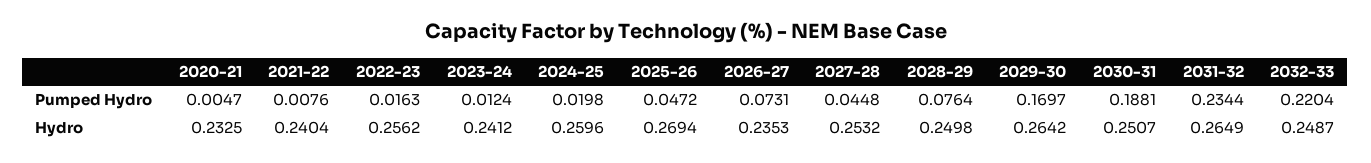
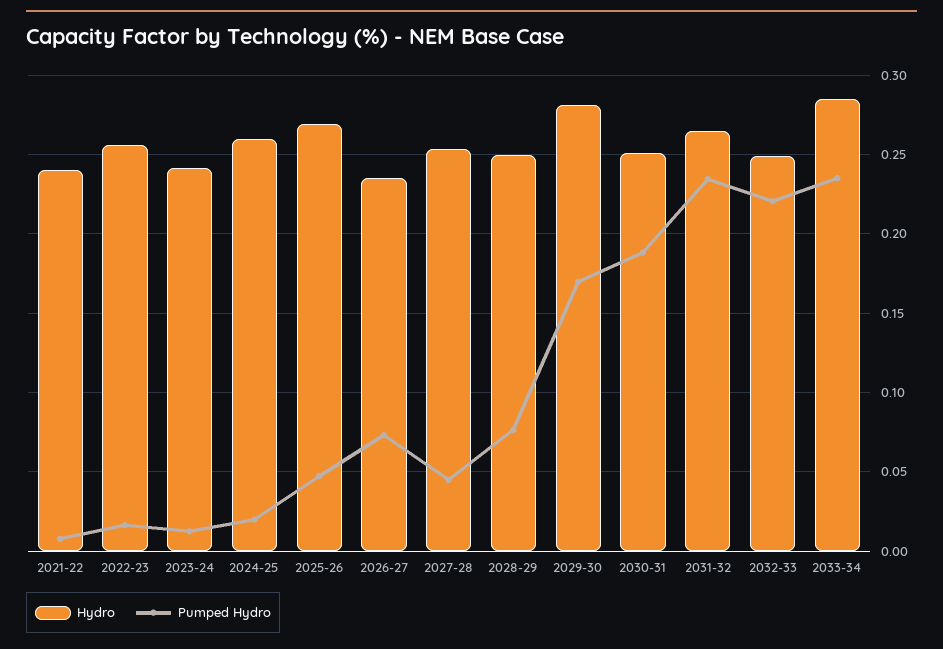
Pumped Hydro, 2020-21: 0.0047 -> none
Hydro, 2020-21: 0.2325 -> none
Hydro, 2029-30: 0.2642 -> 0.28
Hydro, 2033-34: none -> 0.285
Pumped Hydro, 2033-34: none -> 0.235

